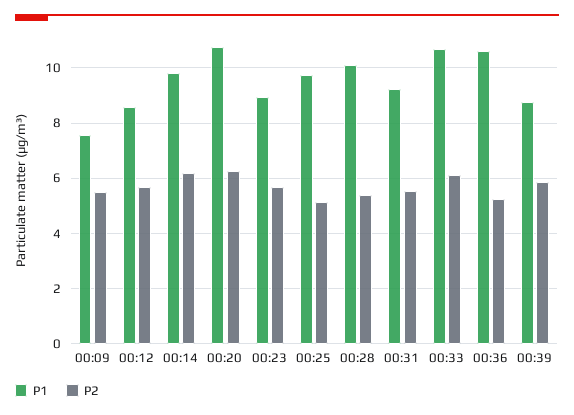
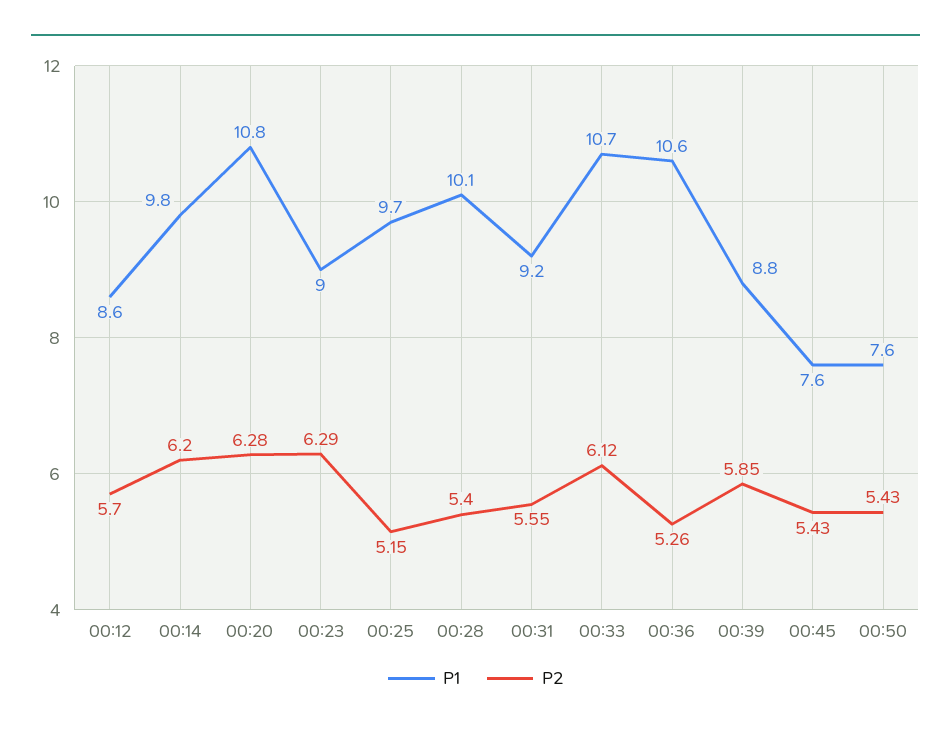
P1, 00:09: 7.5 -> none
P2, 00:09: 5.5 -> none
P2, 00:23: 5.75 -> 6.29
P1, 00:45: none -> 7.6
P2, 00:45: none -> 5.43
P1, 00:50: none -> 7.6
P2, 00:50: none -> 5.43

